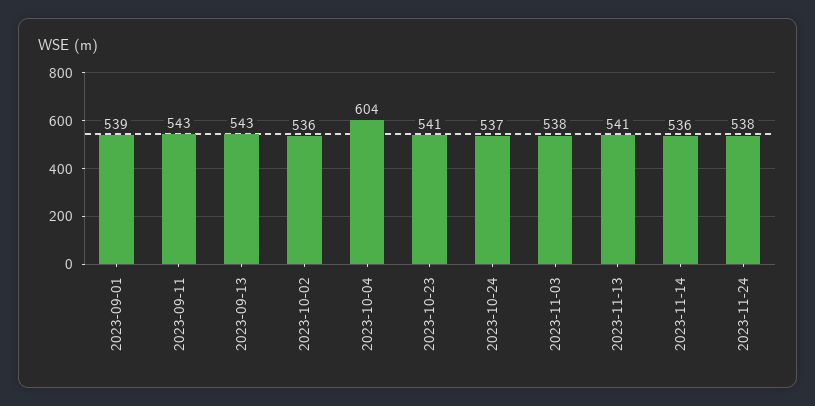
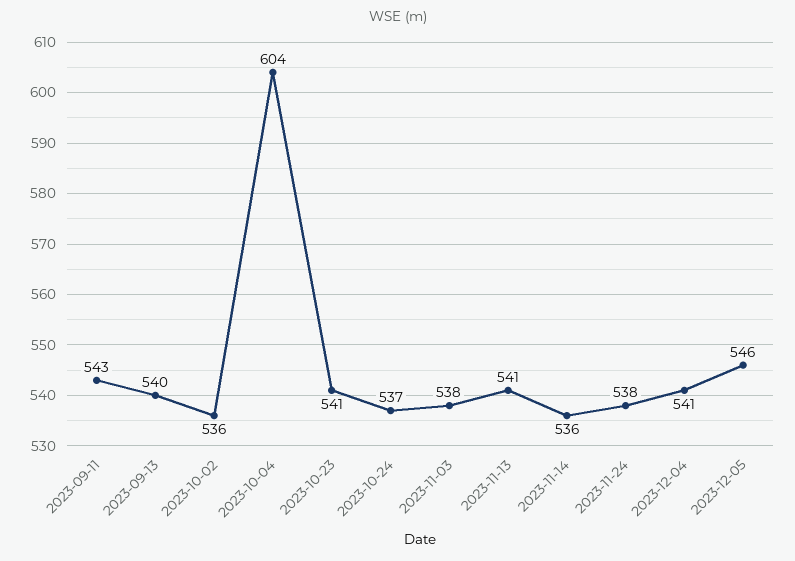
2023-09-01: 539 -> none
2023-09-13: 543 -> 540
2023-12-04: none -> 541
2023-12-05: none -> 546

